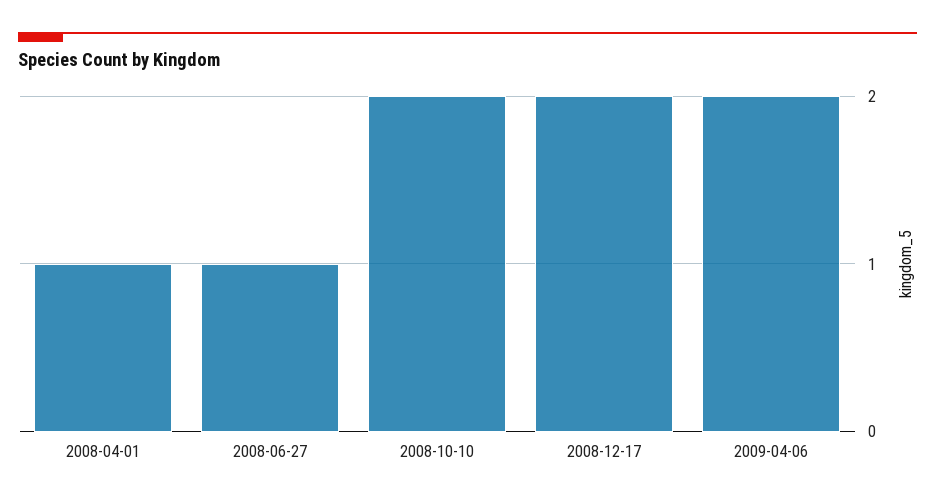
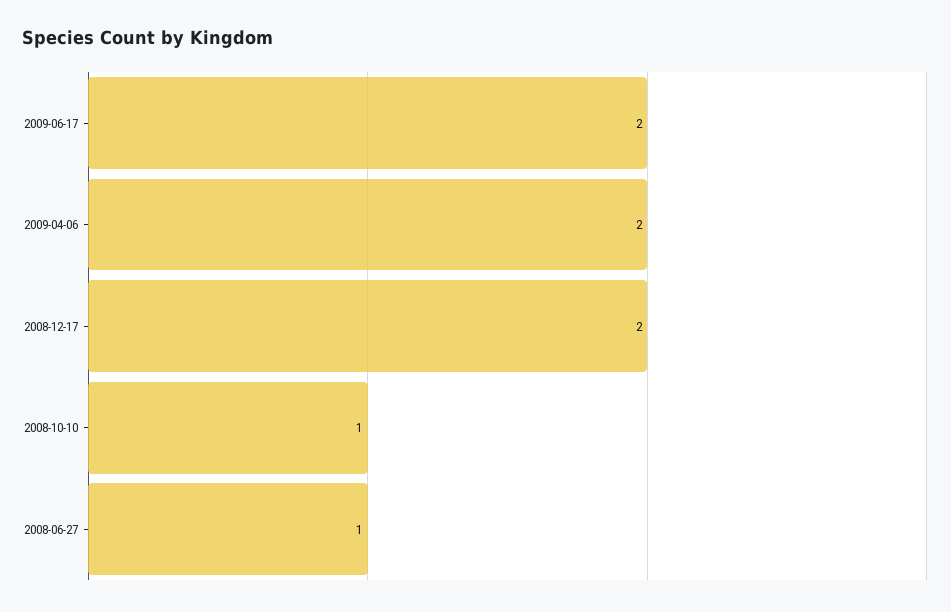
2008-04-01: 1 -> none
2008-10-10: 2 -> 1
2009-06-17: none -> 2

